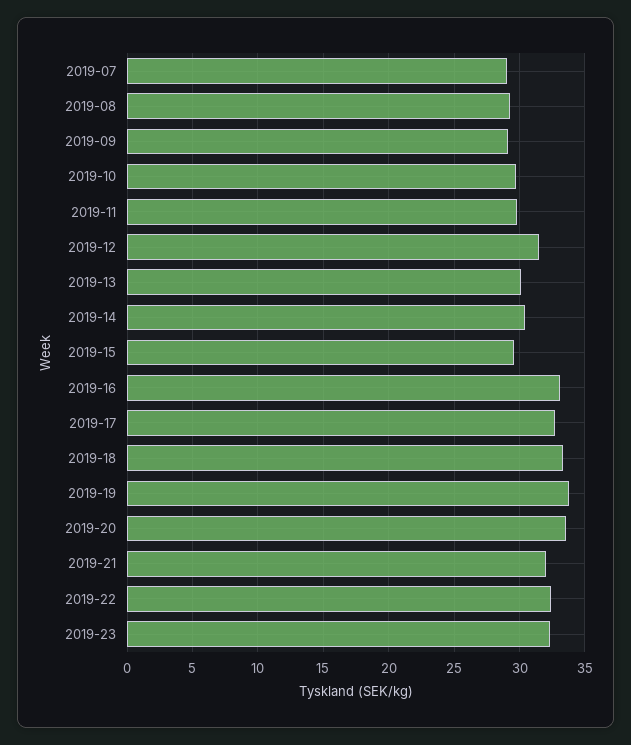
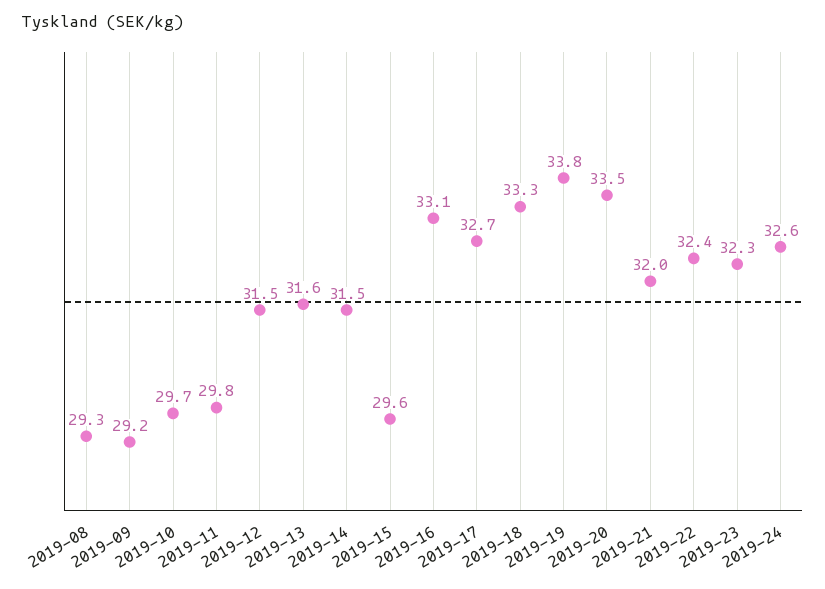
2019-07: 29 -> none
2019-13: 30 -> 31.6
2019-14: 30.5 -> 31.5
2019-24: none -> 32.6

